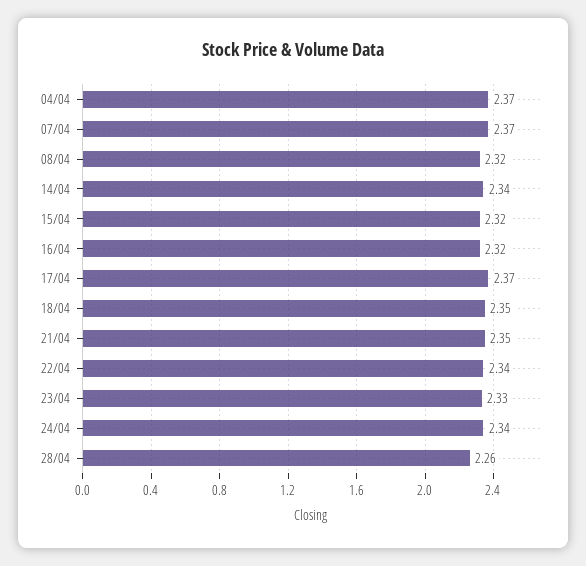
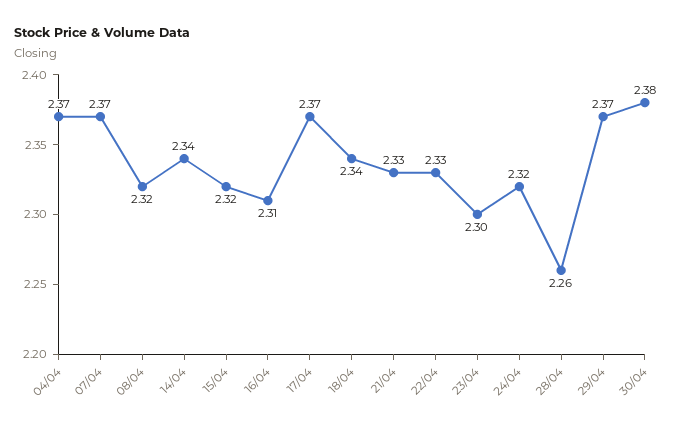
16/04: 2.32 -> 2.31
18/04: 2.35 -> 2.34
21/04: 2.35 -> 2.33
22/04: 2.34 -> 2.33
23/04: 2.33 -> 2.3
24/04: 2.34 -> 2.32
29/04: none -> 2.37
30/04: none -> 2.38

